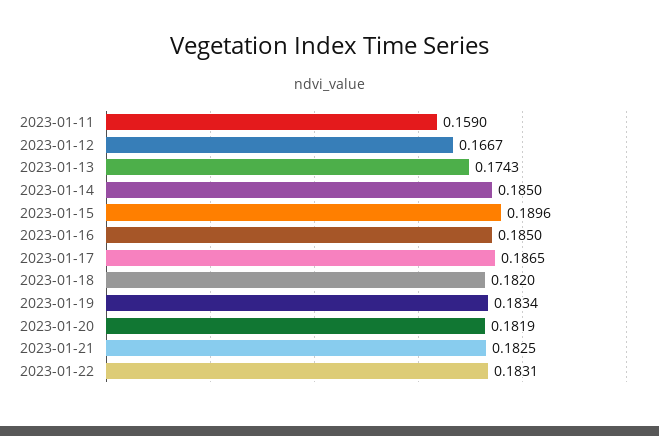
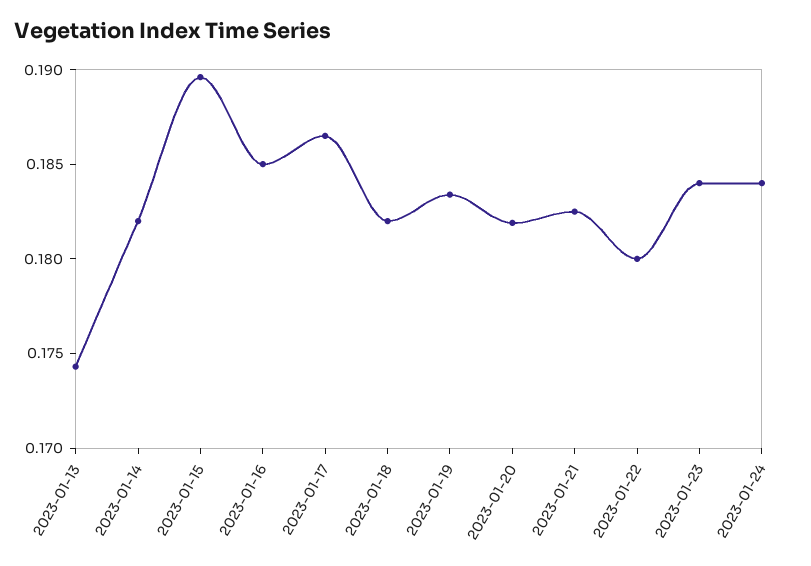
2023-01-11: 0.159 -> none
2023-01-12: 0.1667 -> none
2023-01-14: 0.185 -> 0.182
2023-01-22: 0.1831 -> 0.18
2023-01-23: none -> 0.184
2023-01-24: none -> 0.184

